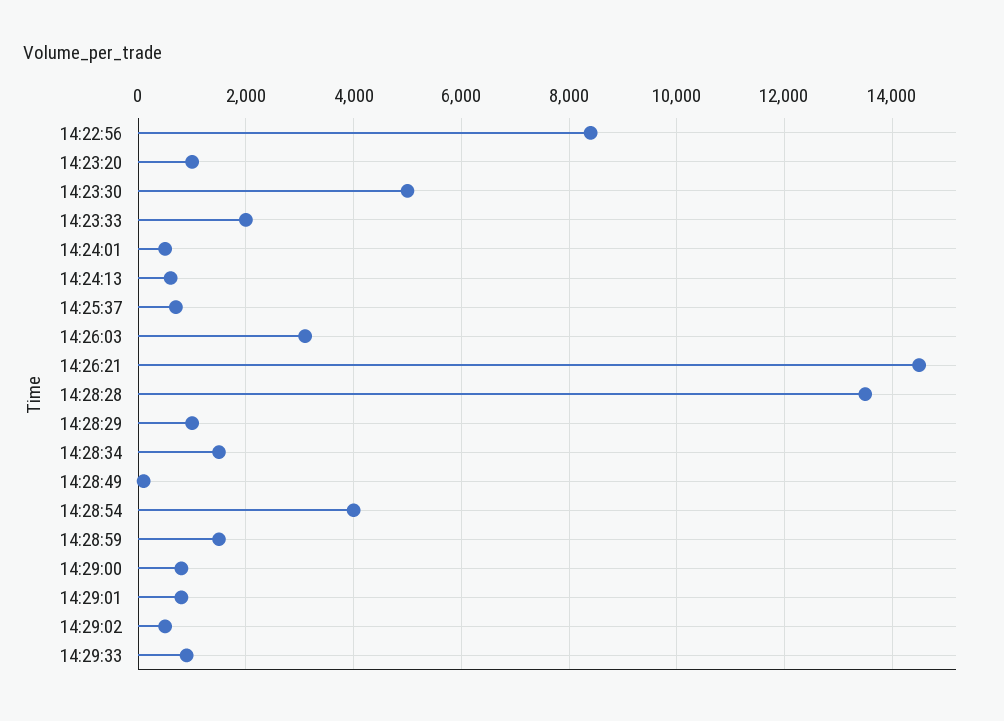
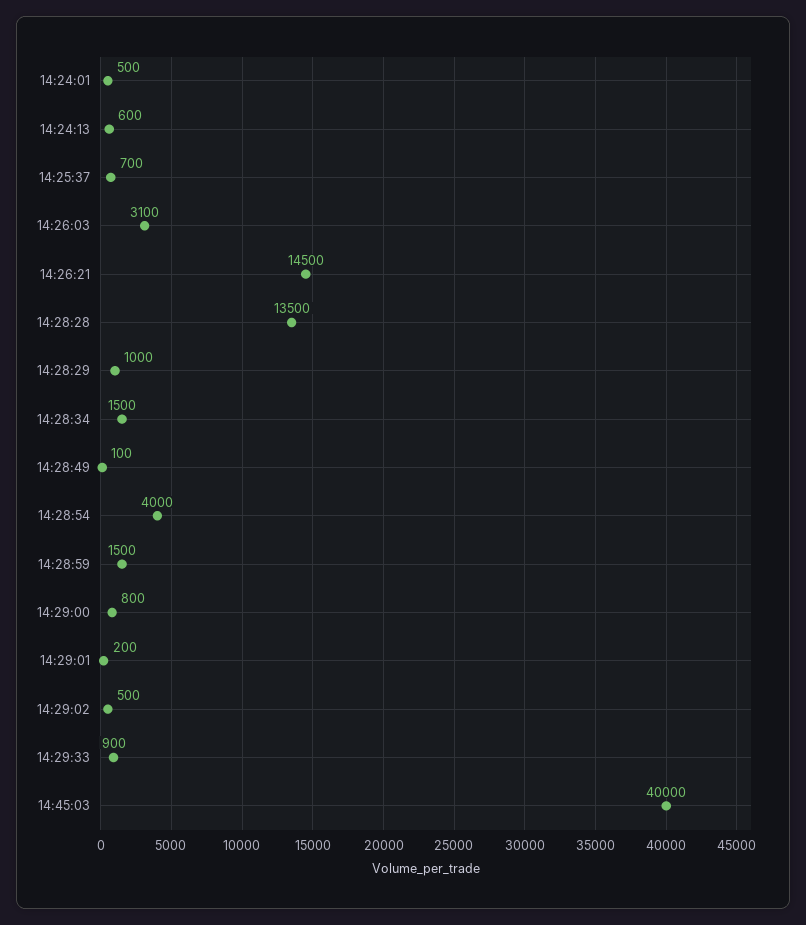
14:22:56: 8400 -> none
14:23:20: 1000 -> none
14:23:30: 5000 -> none
14:23:33: 2000 -> none
14:29:01: 800 -> 200
14:45:03: none -> 40000

